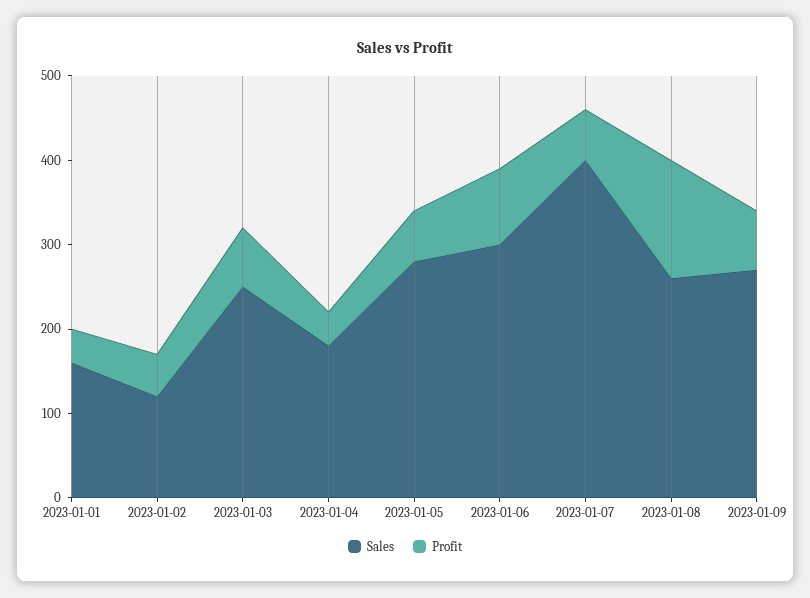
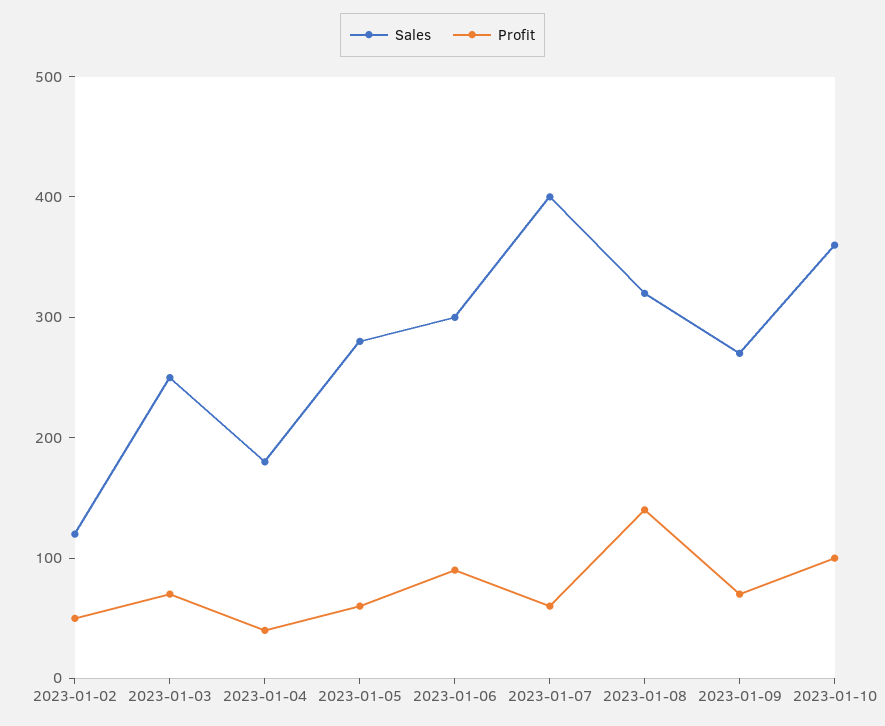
Sales, 2023-01-01: 160 -> none
Profit, 2023-01-01: 40 -> none
Sales, 2023-01-08: 260 -> 320
Sales, 2023-01-10: none -> 360
Profit, 2023-01-10: none -> 100

